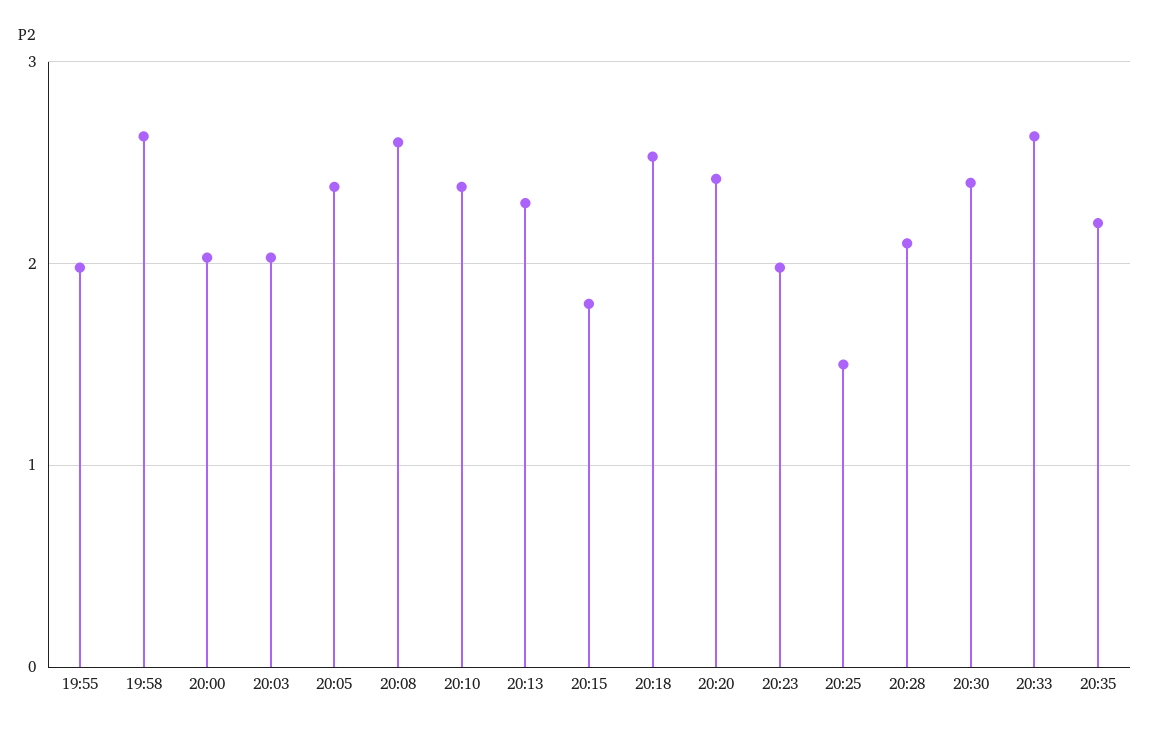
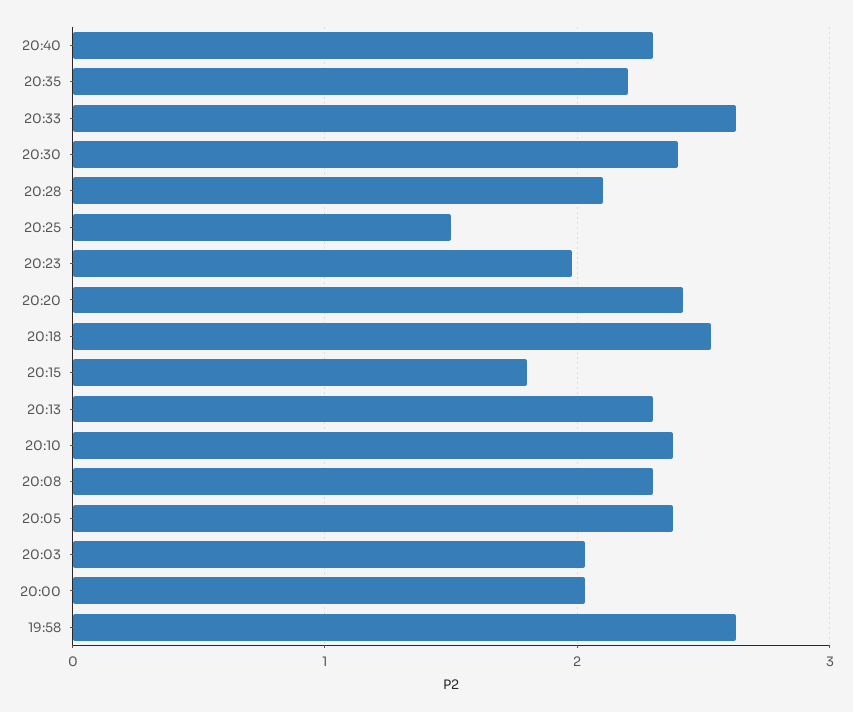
19:55: 2 -> none
20:08: 2.6 -> 2.3
20:40: none -> 2.3

